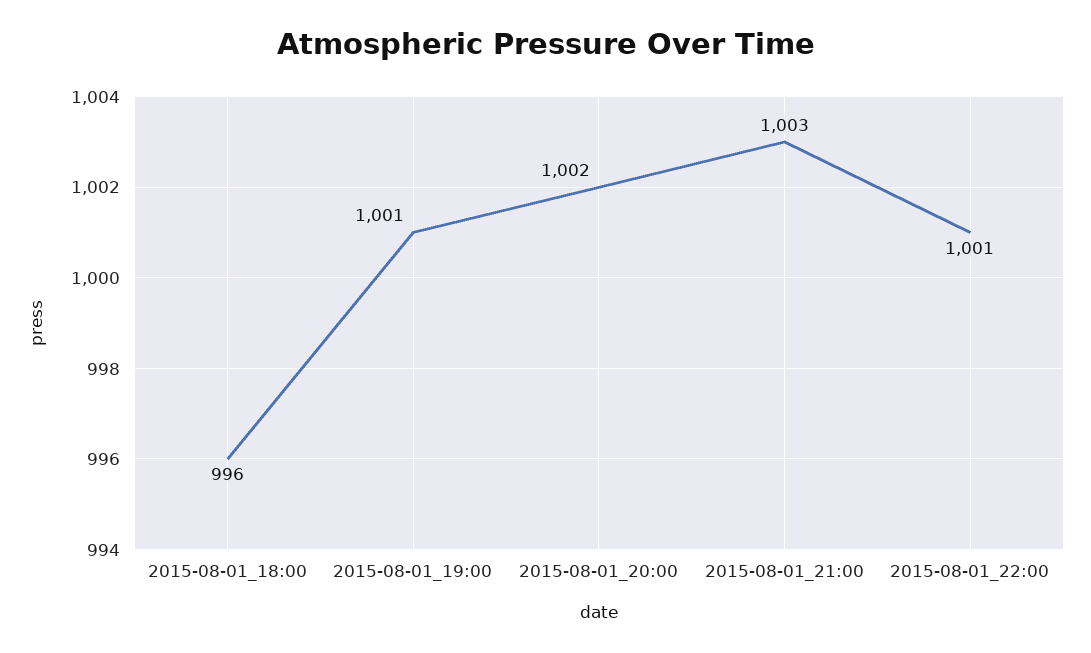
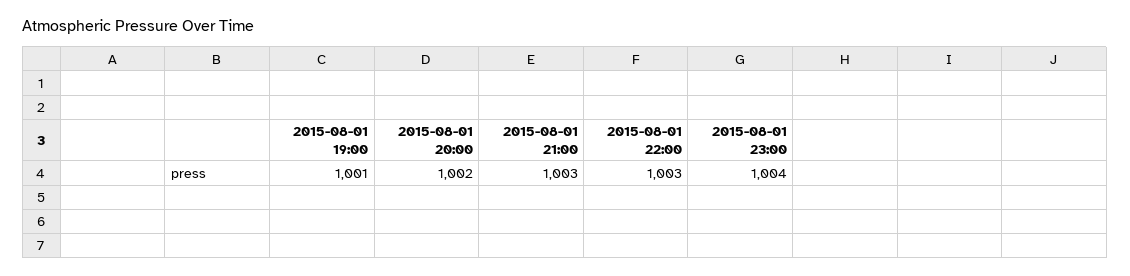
2015-08-01_18:00: 996 -> none
2015-08-01_22:00: 1001 -> 1003
2015-08-01 23:00: none -> 1004

